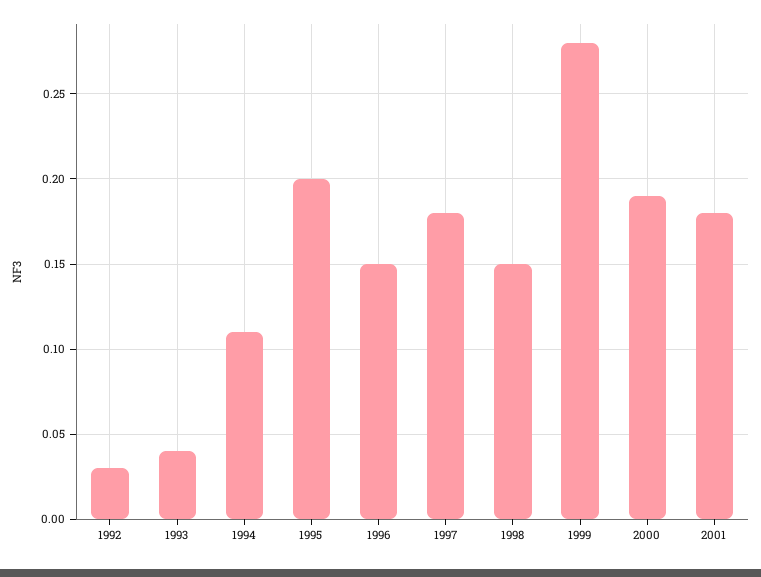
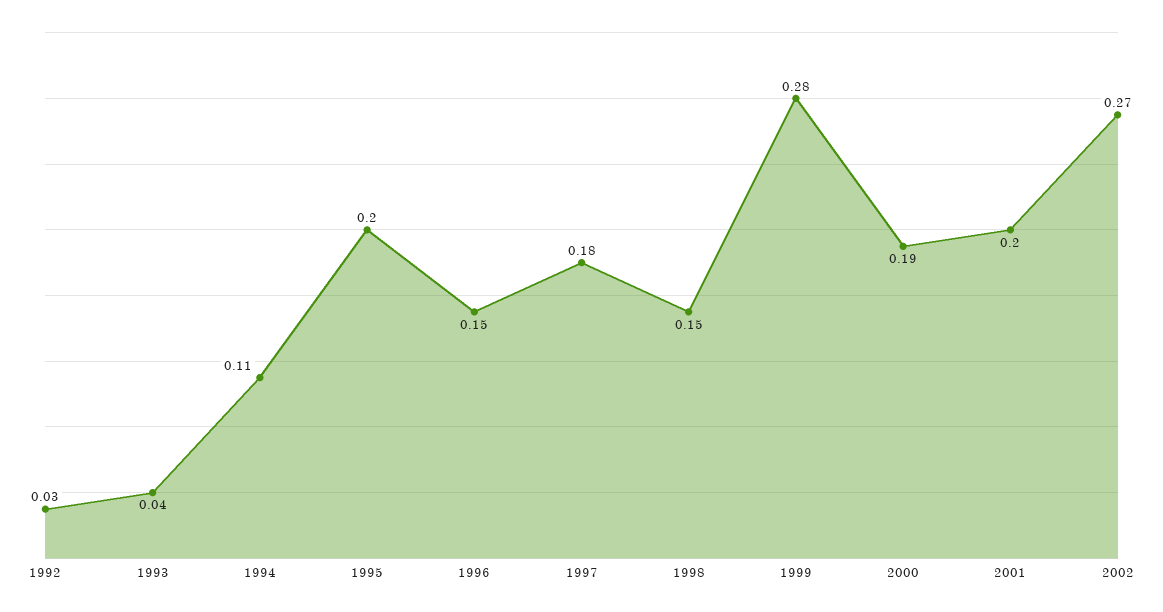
2001: 0.18 -> 0.2
2002: none -> 0.27

